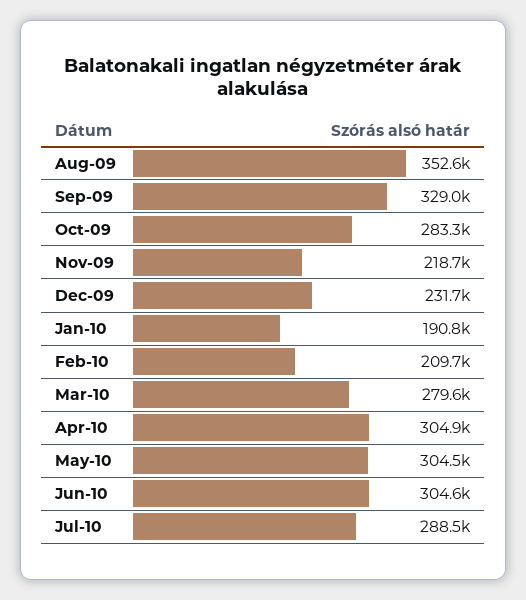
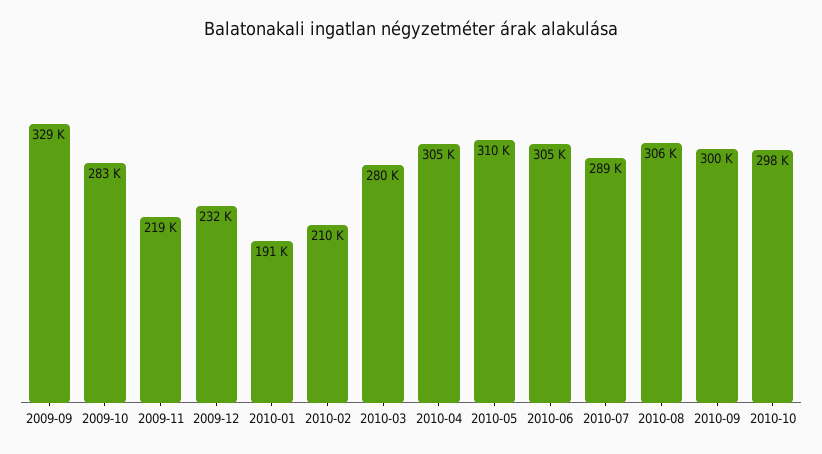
Aug-09: 352600 -> none
May-10: 304500 -> 310000
2010-08: none -> 306000
2010-09: none -> 300000
2010-10: none -> 298000

